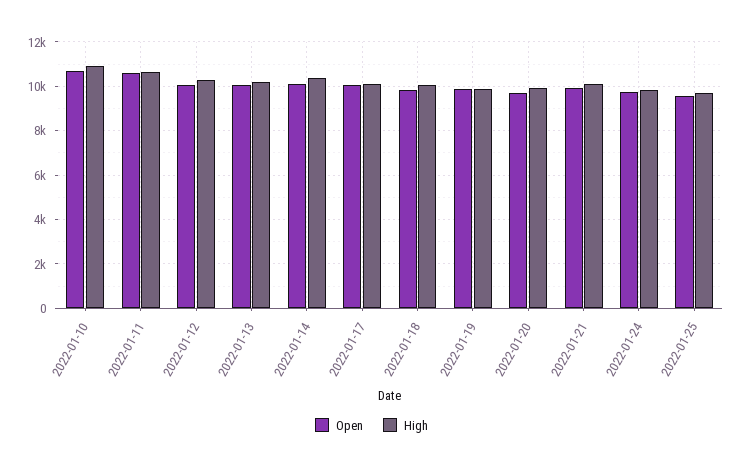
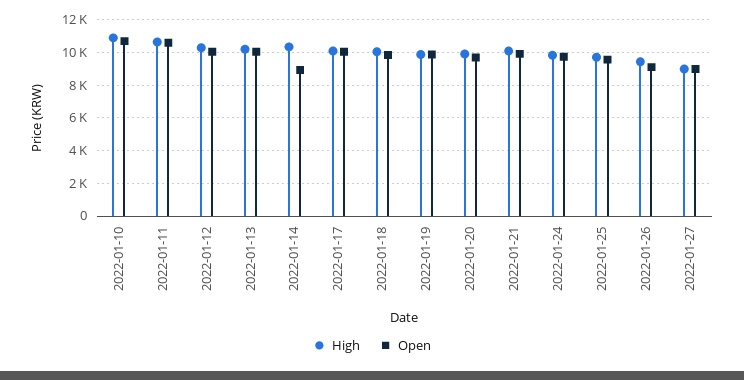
Open, 2022-01-14: 10000 -> 9000
High, 2022-01-26: none -> 9500
Open, 2022-01-26: none -> 9000
High, 2022-01-27: none -> 9000
Open, 2022-01-27: none -> 9000

